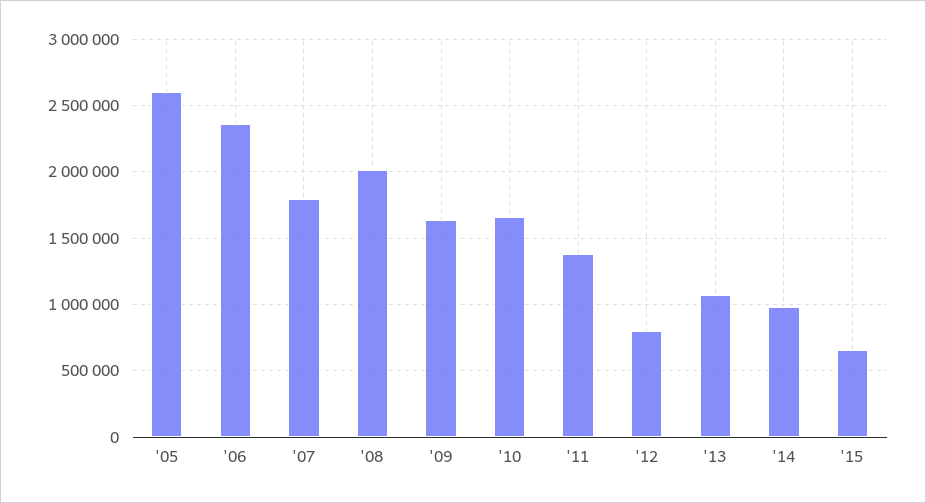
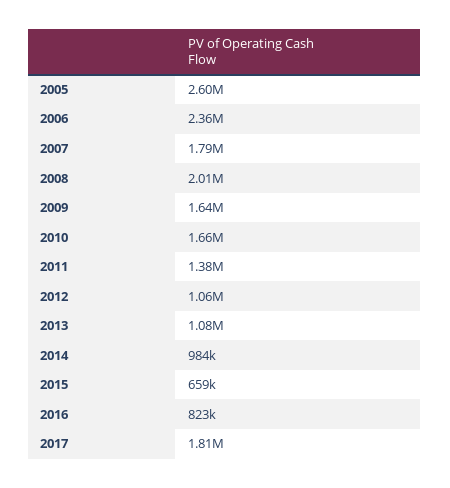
'12: 800000 -> 1060000
2016: none -> 823000
2017: none -> 1810000

